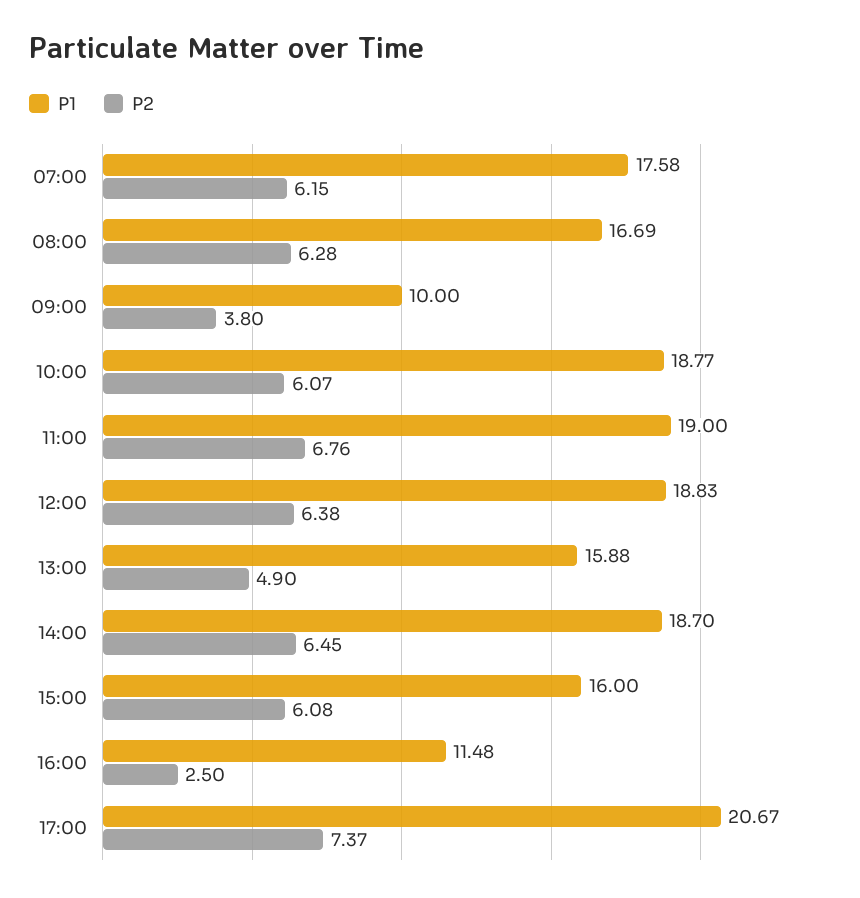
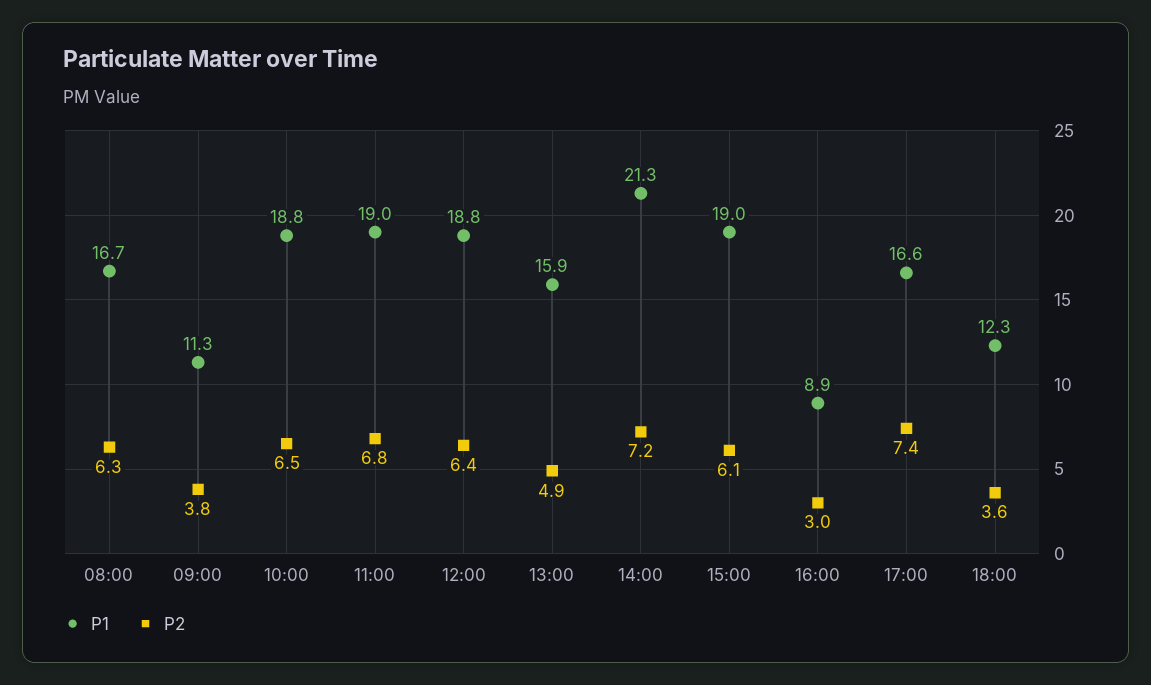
P1, 07:00: 17.58 -> none
P2, 07:00: 6.15 -> none
P1, 09:00: 10 -> 11.3
P2, 10:00: 6.07 -> 6.5
P1, 14:00: 18.7 -> 21.3
P2, 14:00: 6.45 -> 7.2
P1, 15:00: 16 -> 19
P1, 16:00: 11.48 -> 8.9
P2, 16:00: 2.5 -> 3
P1, 17:00: 20.67 -> 16.6
P1, 18:00: none -> 12.3
P2, 18:00: none -> 3.6

